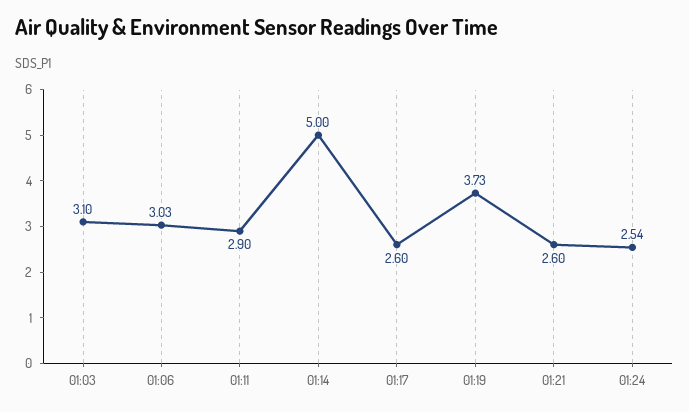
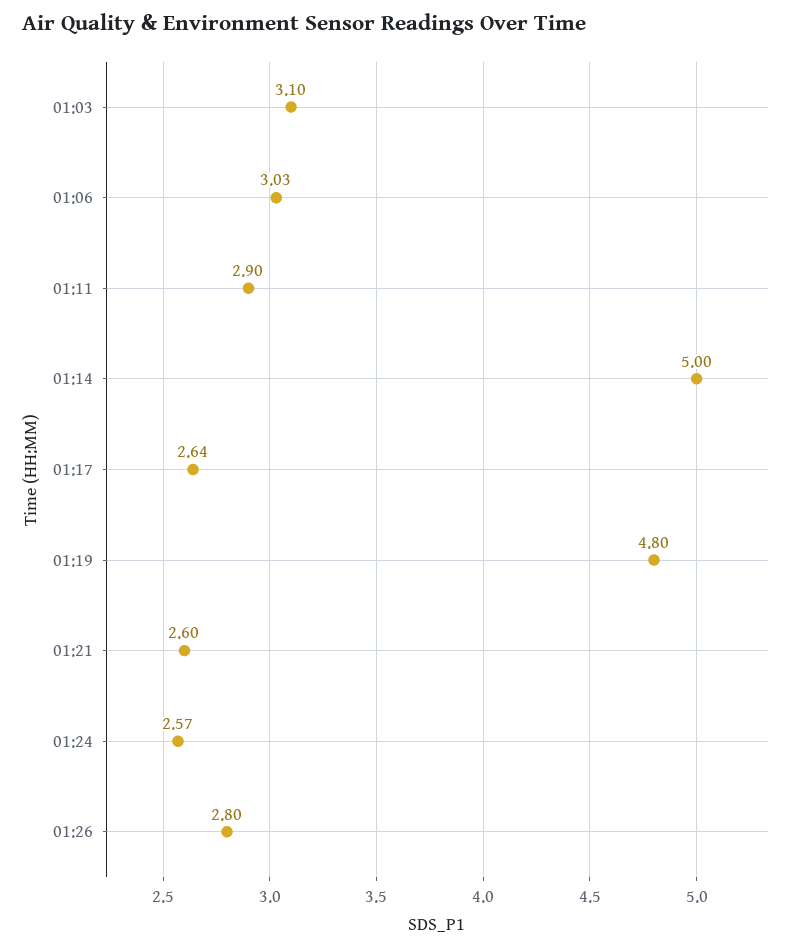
01:17: 2.6 -> 2.64
01:19: 3.73 -> 4.8
01:24: 2.54 -> 2.57
01:26: none -> 2.8

